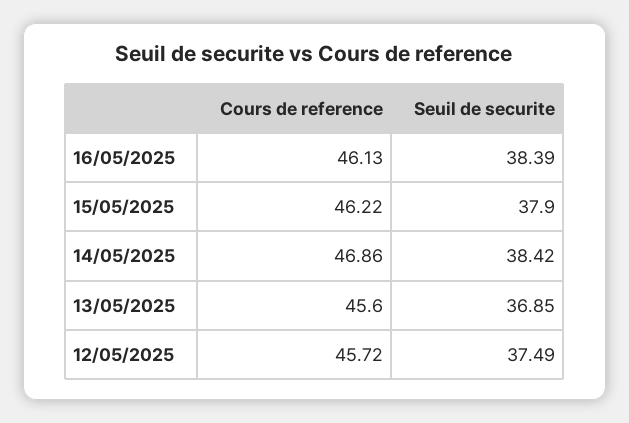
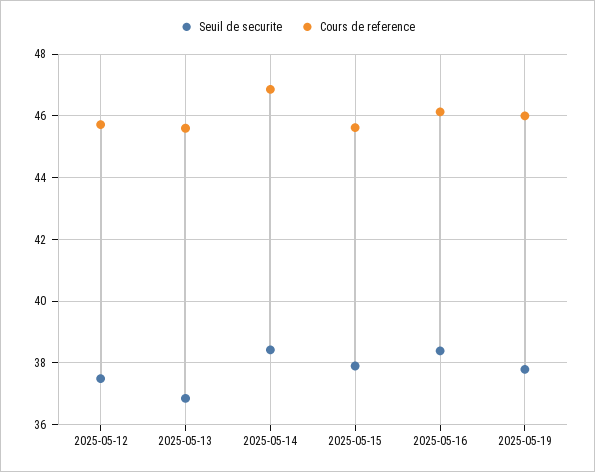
Cours de reference, 15/05/2025: 46.22 -> 45.6
Seuil de securite, 2025-05-19: none -> 37.8
Cours de reference, 2025-05-19: none -> 46

